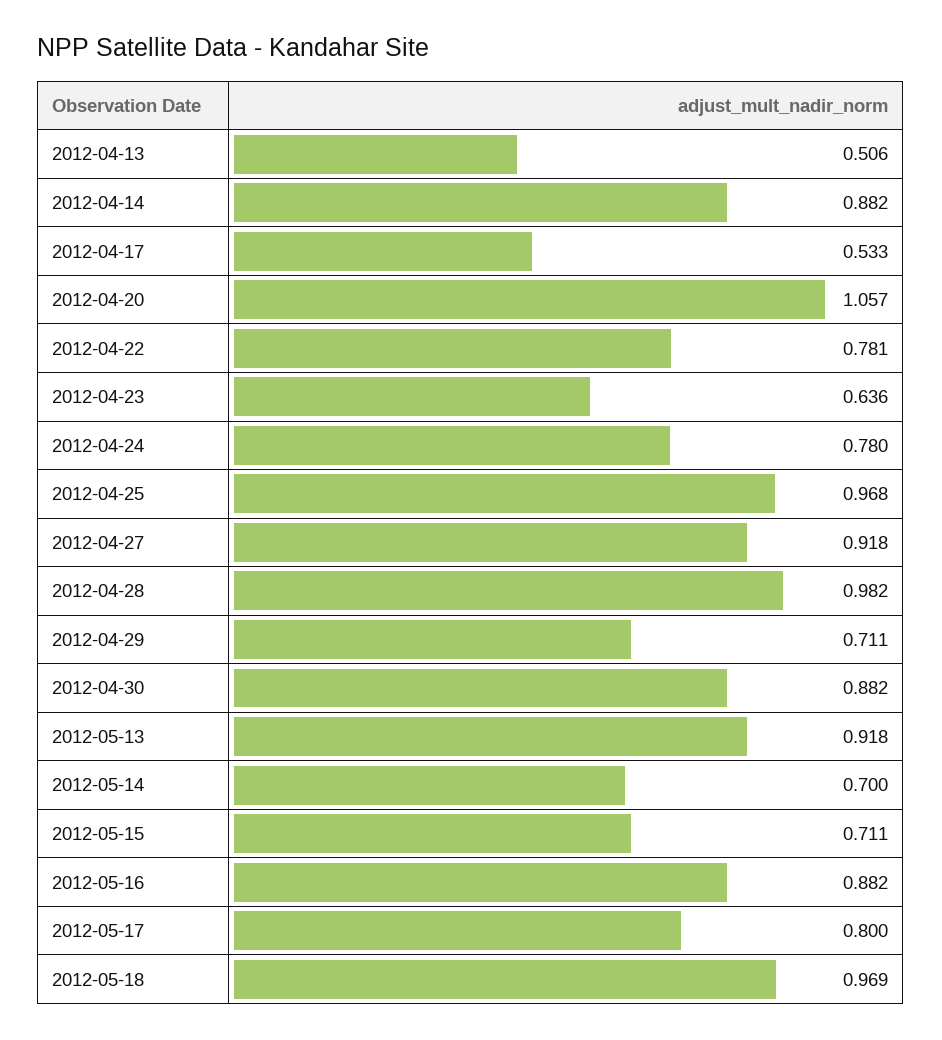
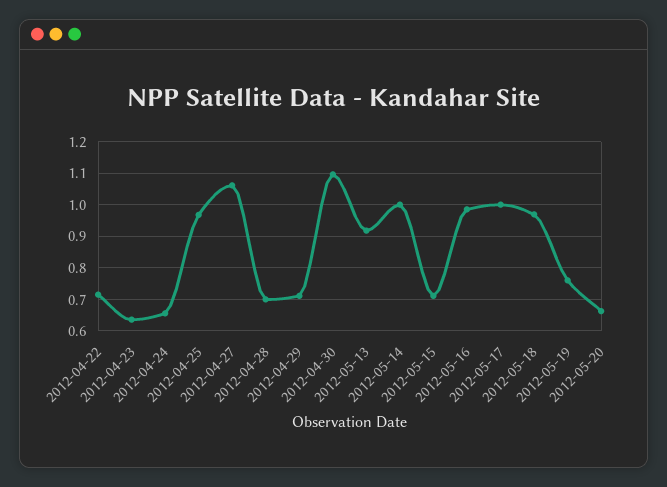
2012-04-13: 0.506 -> none
2012-04-14: 0.882 -> none
2012-04-17: 0.533 -> none
2012-04-20: 1.057 -> none
2012-04-22: 0.781 -> 0.72
2012-04-24: 0.78 -> 0.66
2012-04-27: 0.918 -> 1.06
2012-04-28: 0.982 -> 0.7
2012-04-30: 0.882 -> 1.1
2012-05-14: 0.7 -> 1
2012-05-16: 0.882 -> 0.98
2012-05-17: 0.8 -> 1
2012-05-19: none -> 0.76
2012-05-20: none -> 0.66

